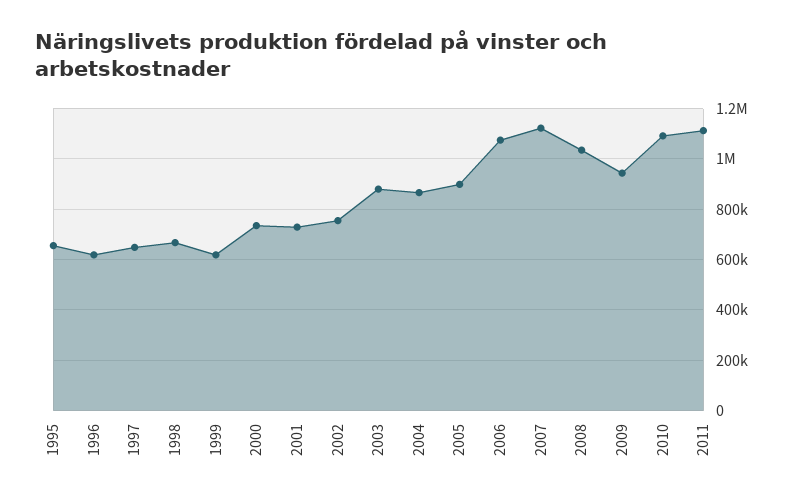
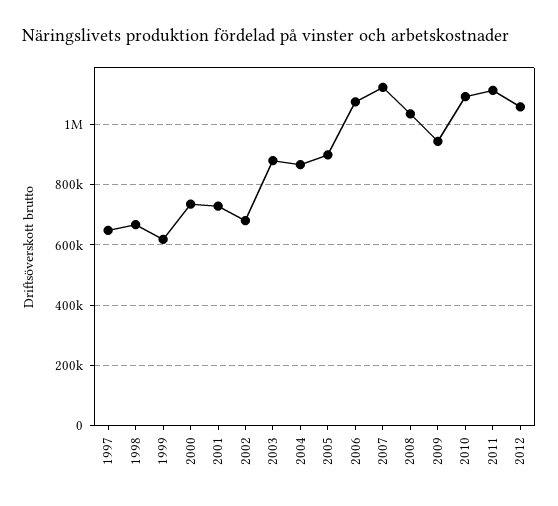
1995: 650000 -> none
1996: 625000 -> none
2002: 750000 -> 680000
2012: none -> 1060000

